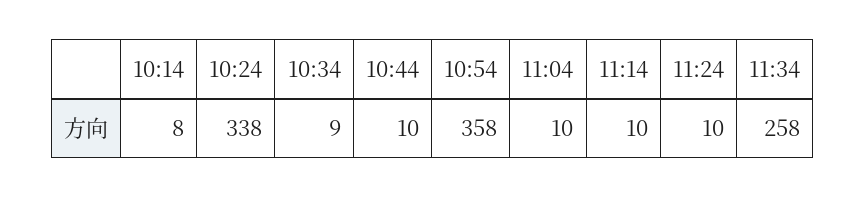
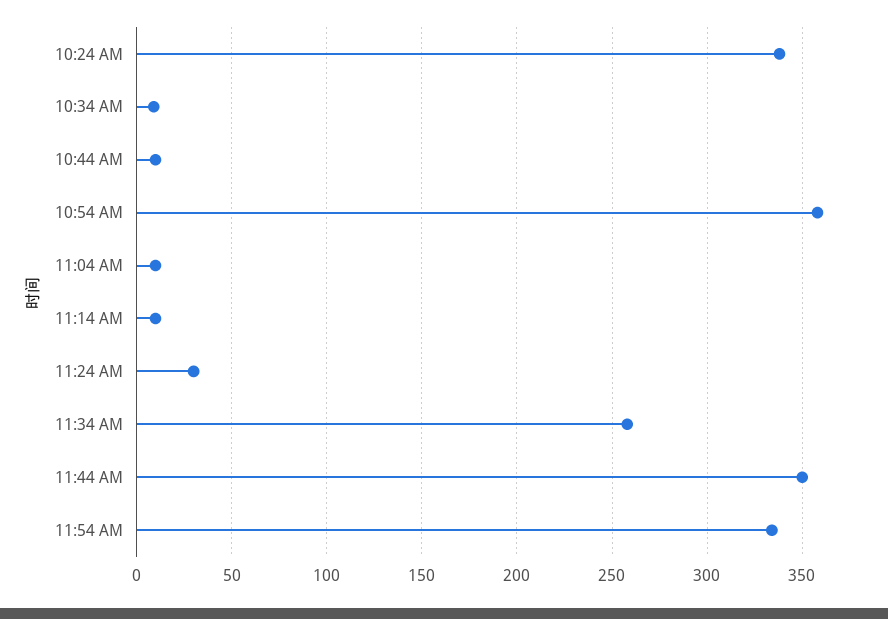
10:14: 8 -> none
11:24: 10 -> 30
11:44 AM: none -> 350
11:54 AM: none -> 335

